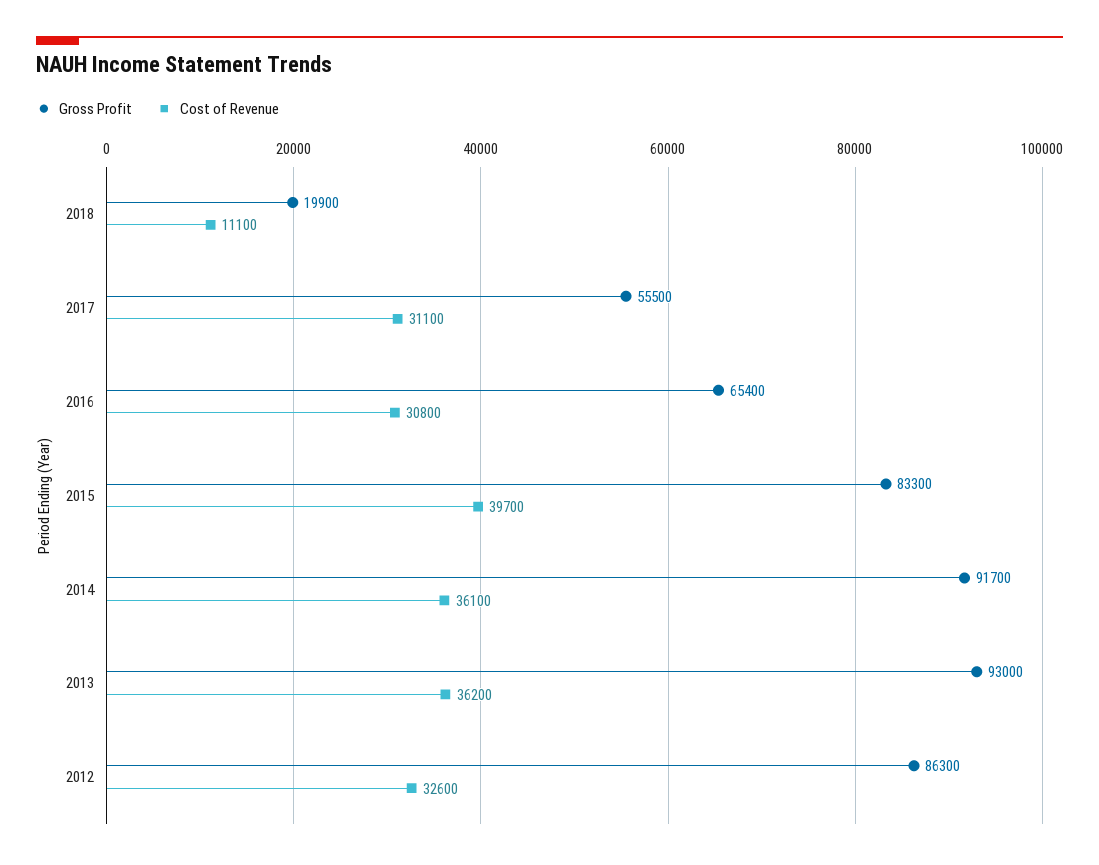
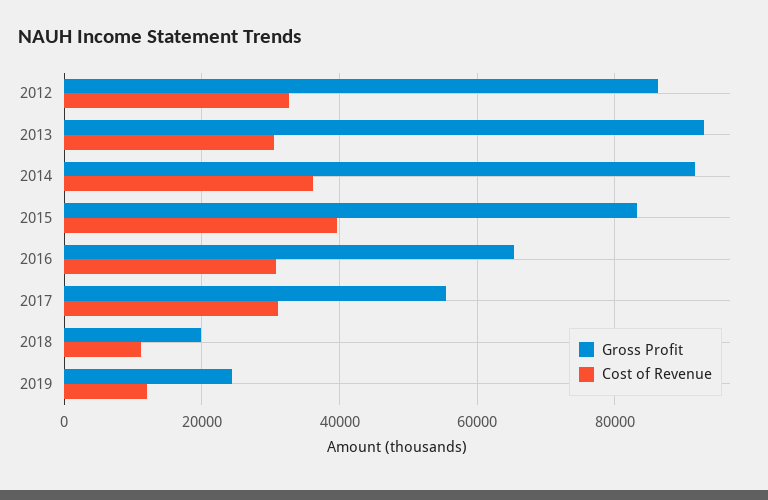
Cost of Revenue, 2013: 36200 -> 30000
Gross Profit, 2019: none -> 24000
Cost of Revenue, 2019: none -> 12000

